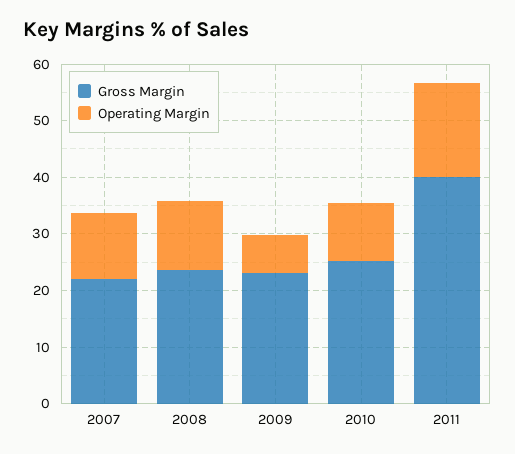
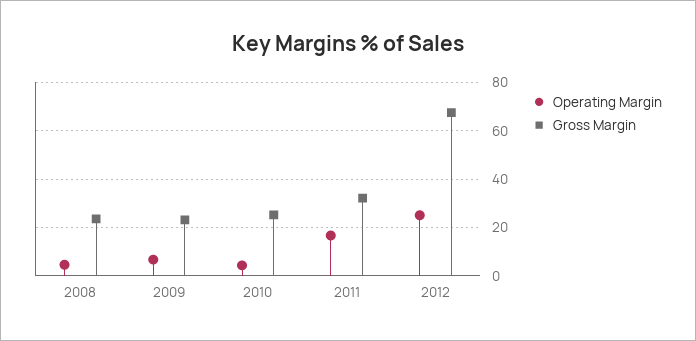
Gross Margin, 2007: 22 -> none
Operating Margin, 2007: 12 -> none
Operating Margin, 2008: 12 -> 5
Operating Margin, 2010: 10 -> 5
Gross Margin, 2011: 40 -> 32.5
Operating Margin, 2012: none -> 25
Gross Margin, 2012: none -> 67.5

